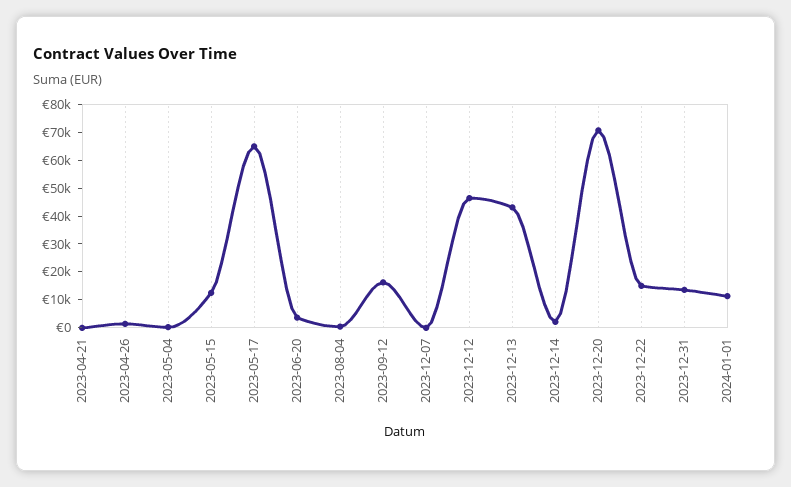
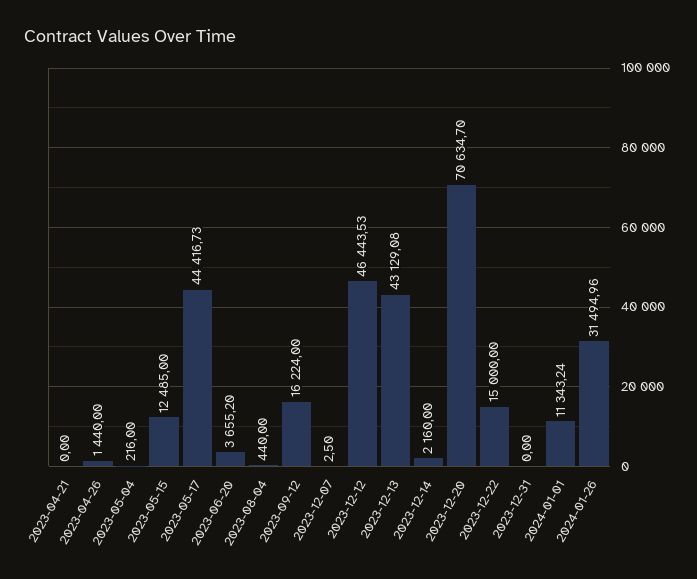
2023-05-17: 65000 -> 44416.73
2023-12-31: 15000 -> 0
2024-01-26: none -> 31494.96

